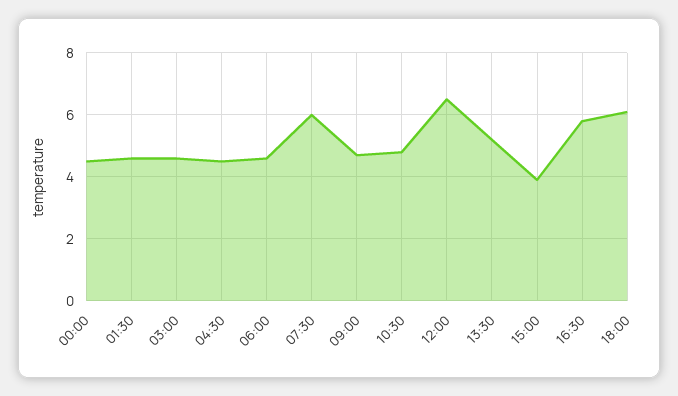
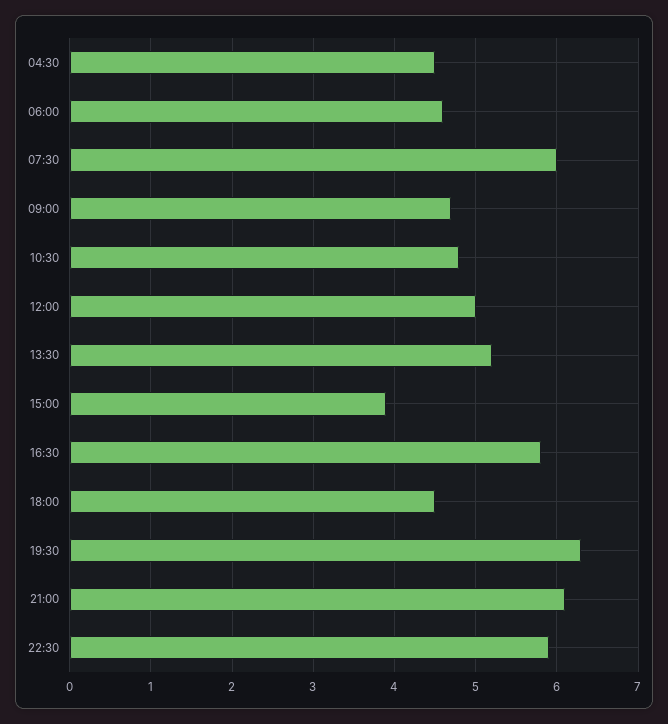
00:00: 4.5 -> none
01:30: 4.5 -> none
03:00: 4.5 -> none
12:00: 6.5 -> 5
18:00: 6 -> 4.5
19:30: none -> 6.3
21:00: none -> 6.1
22:30: none -> 5.9

